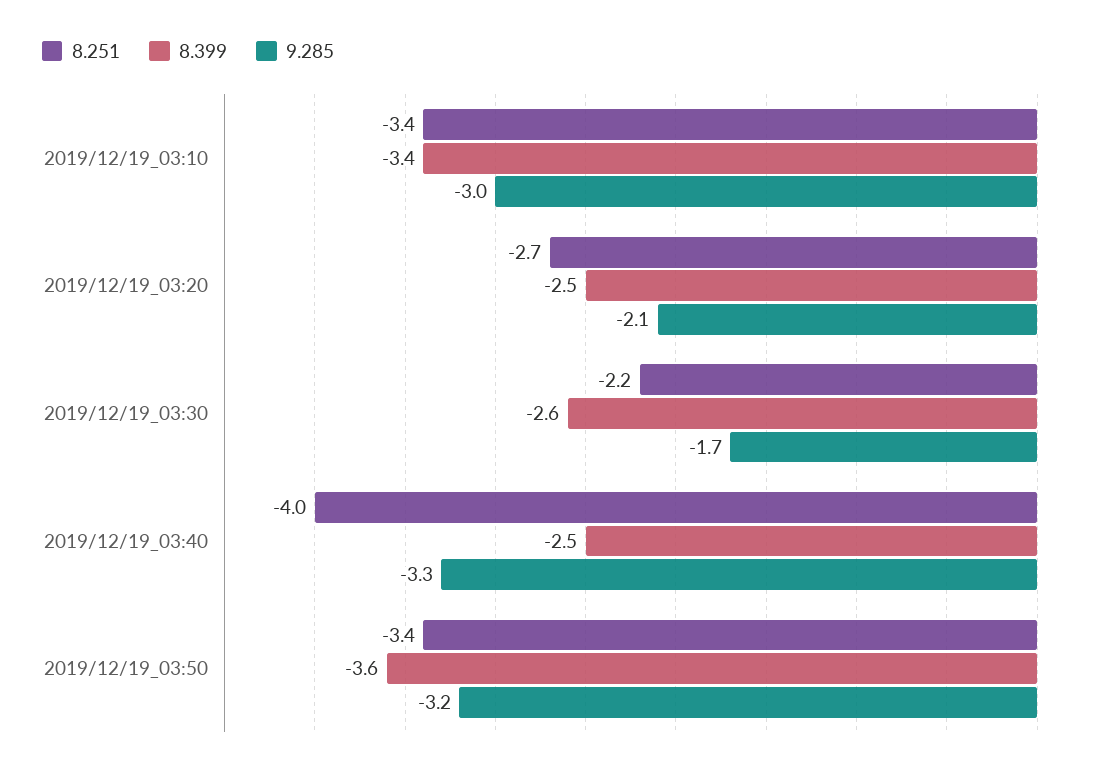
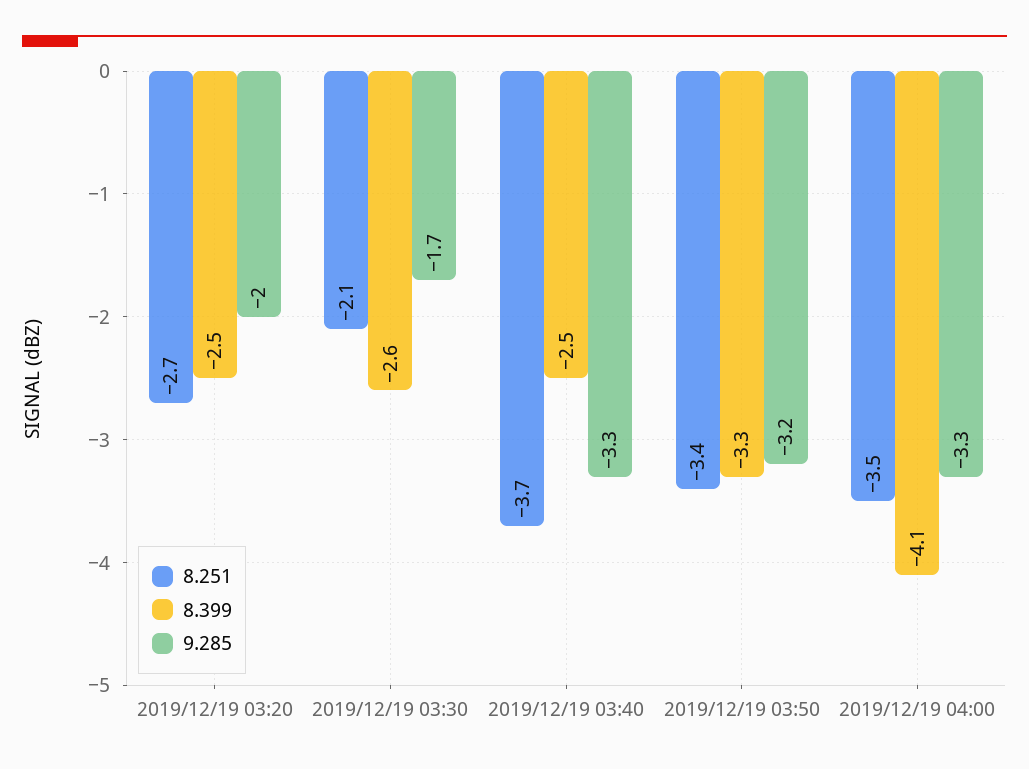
8.251, 2019/12/19_03:10: -3.4 -> none
8.399, 2019/12/19_03:10: -3.4 -> none
9.285, 2019/12/19_03:10: -3 -> none
9.285, 2019/12/19_03:20: -2.1 -> -2
8.251, 2019/12/19_03:30: -2.2 -> -2.1
8.251, 2019/12/19_03:40: -4 -> -3.7
8.399, 2019/12/19_03:50: -3.6 -> -3.3
8.251, 2019/12/19 04:00: none -> -3.5
8.399, 2019/12/19 04:00: none -> -4.1
9.285, 2019/12/19 04:00: none -> -3.3

